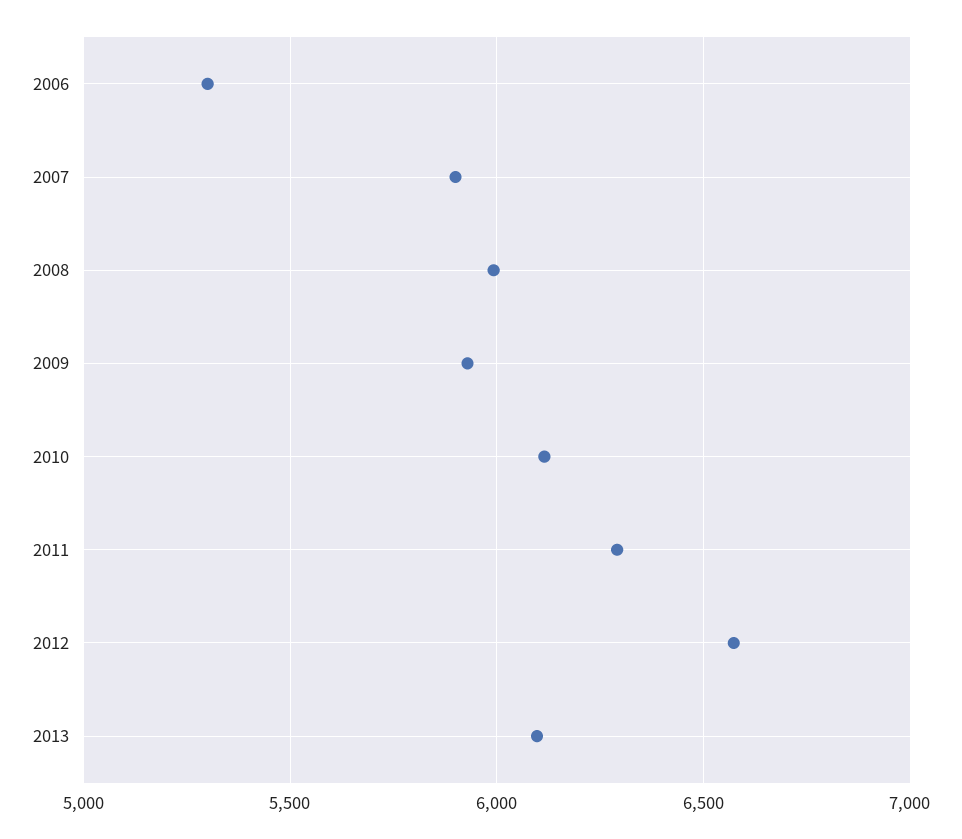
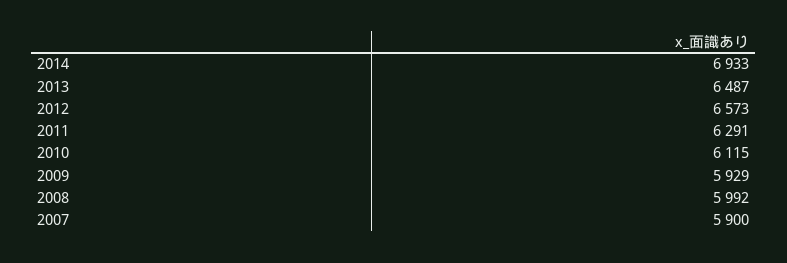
2006: 5300 -> none
2013: 6100 -> 6487
2014: none -> 6933

